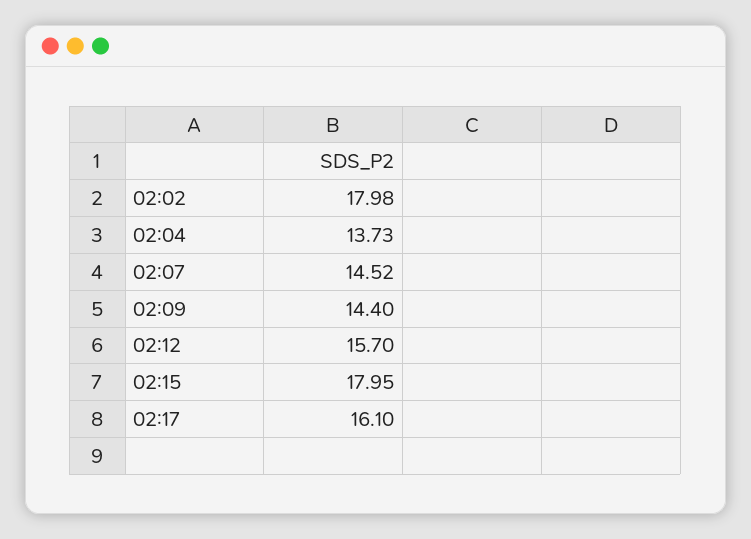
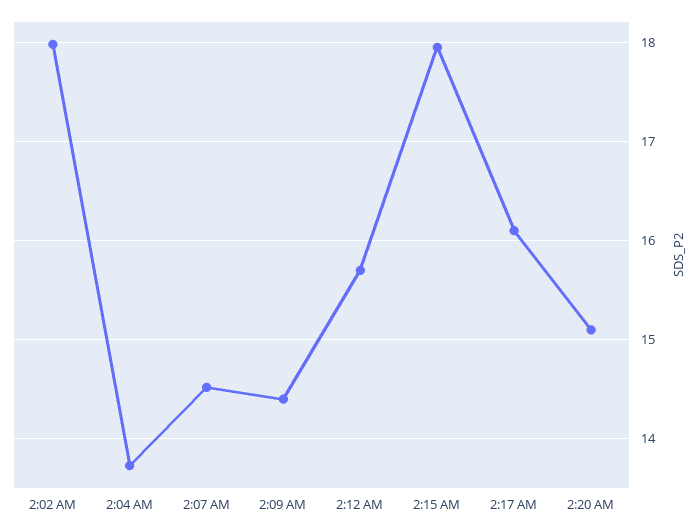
2:20 AM: none -> 15.1

